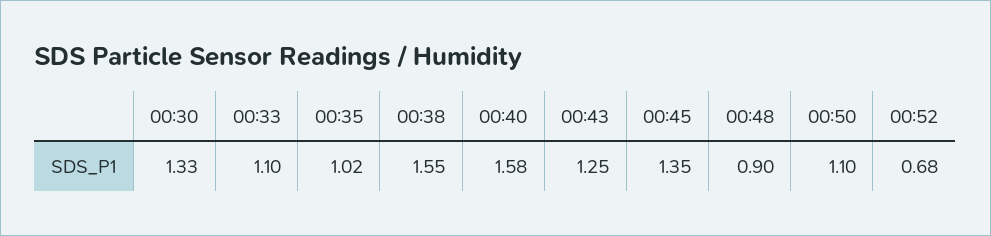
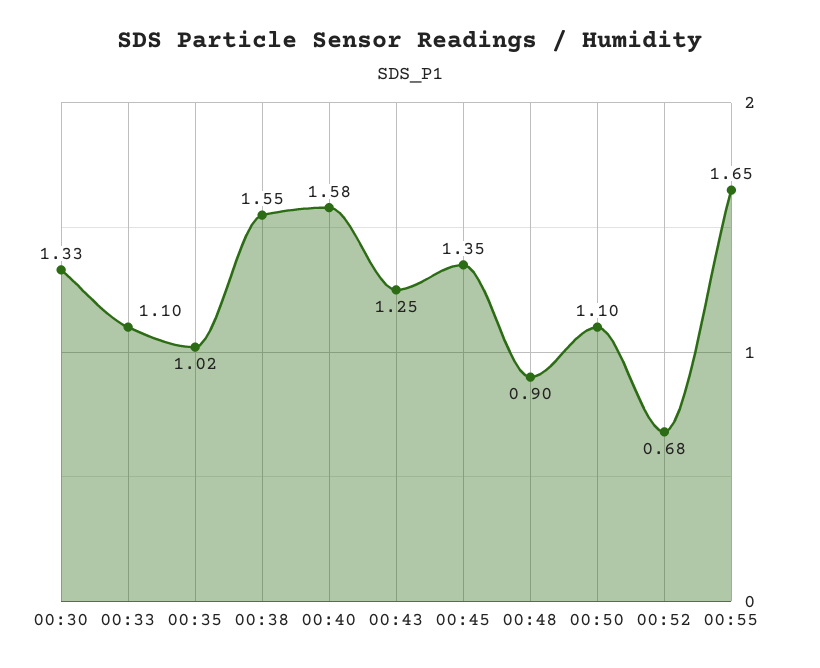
00:55: none -> 1.65

